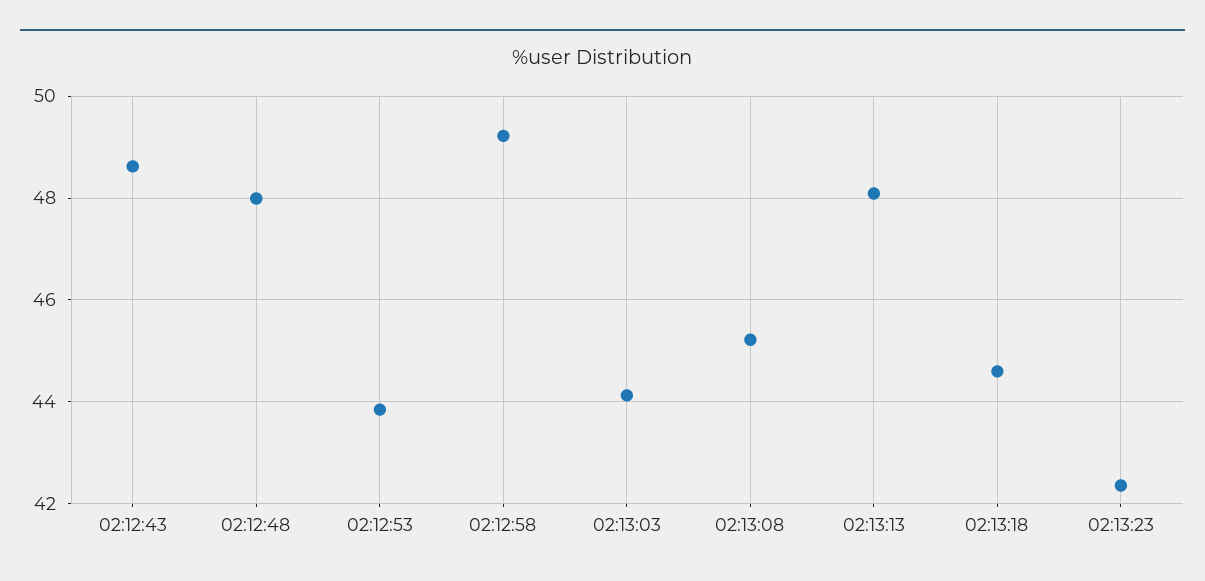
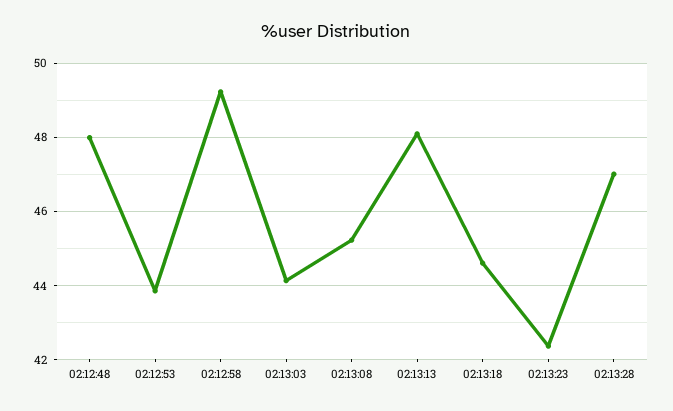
02:12:43: 48.6 -> none
02:13:28: none -> 47

